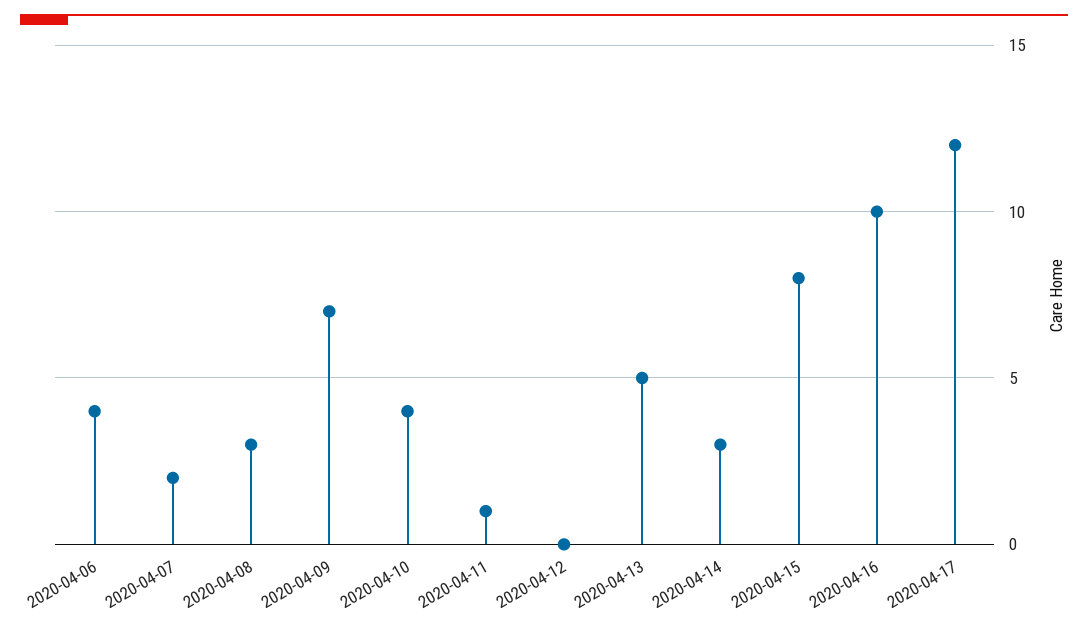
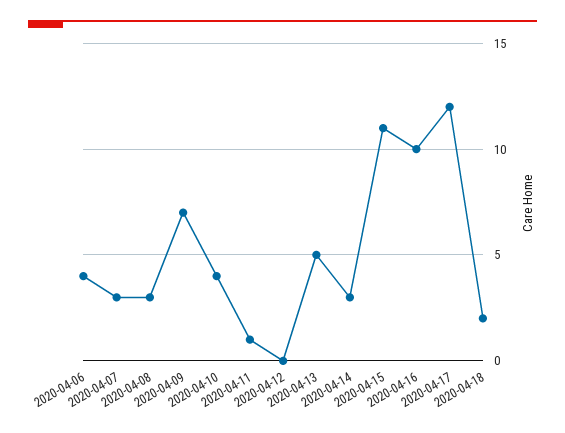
2020-04-07: 2 -> 3
2020-04-15: 8 -> 11
2020-04-18: none -> 2

